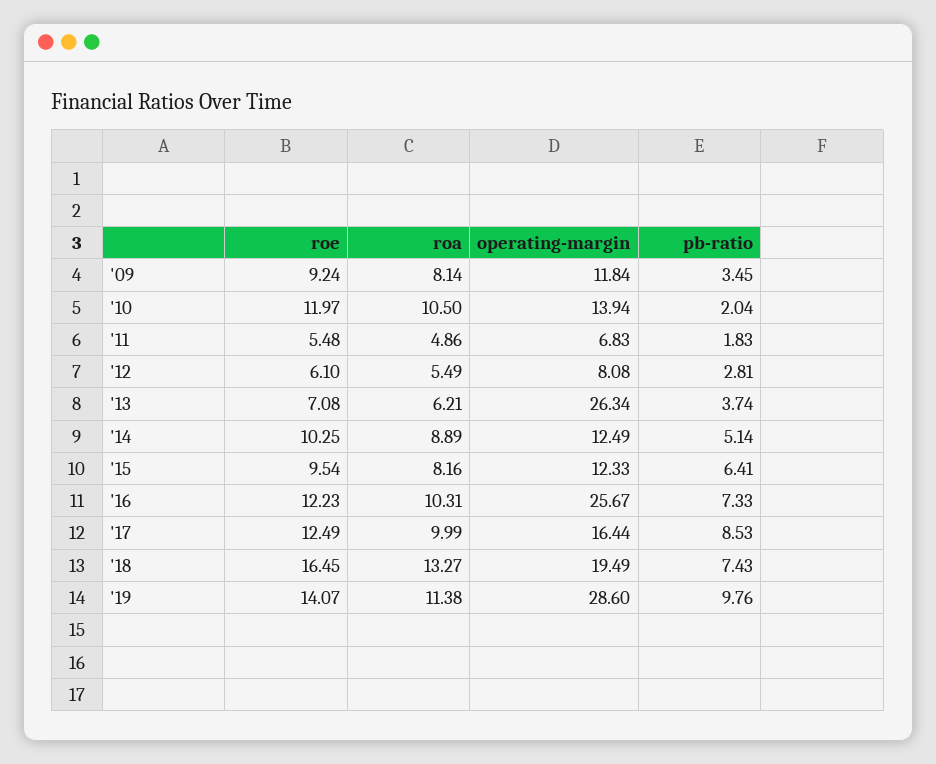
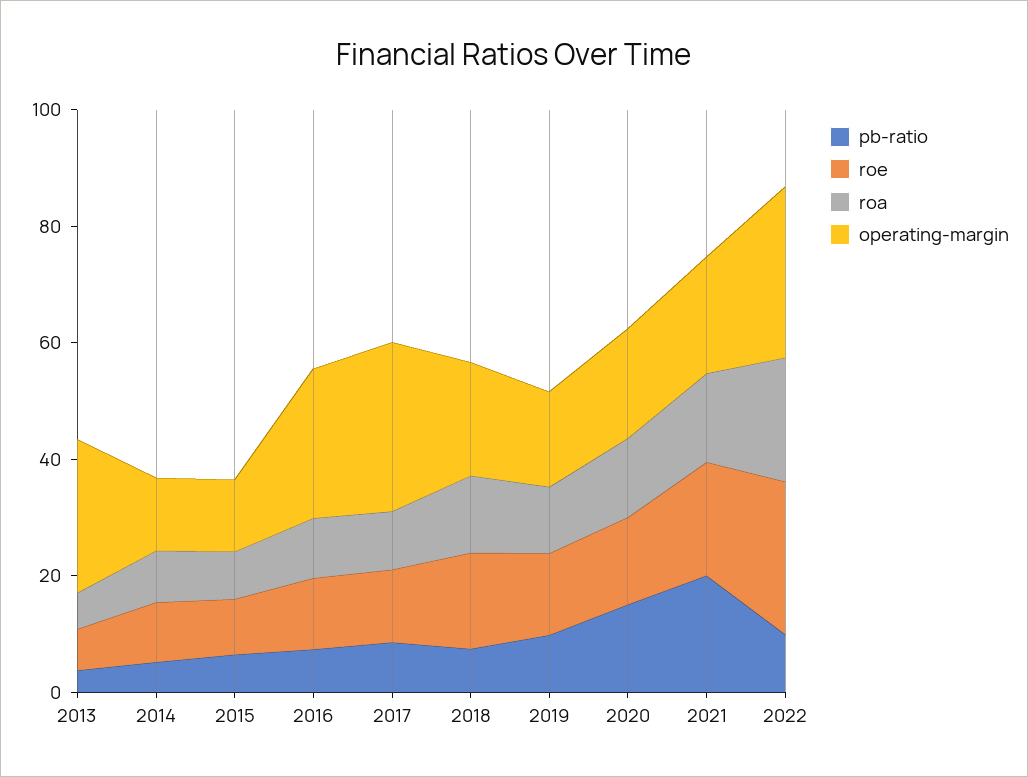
roe, '09: 9.24 -> none
roa, '09: 8.14 -> none
operating-margin, '09: 11.84 -> none
pb-ratio, '09: 3.45 -> none
roe, '10: 11.97 -> none
roa, '10: 10.5 -> none
operating-margin, '10: 13.94 -> none
pb-ratio, '10: 2.04 -> none
roe, '11: 5.48 -> none
roa, '11: 4.86 -> none
operating-margin, '11: 6.83 -> none
pb-ratio, '11: 1.83 -> none
roe, '12: 6.1 -> none
roa, '12: 5.49 -> none
operating-margin, '12: 8.08 -> none
pb-ratio, '12: 2.81 -> none
operating-margin, '17: 16.44 -> 30
operating-margin, '19: 28.6 -> 15
pb-ratio, 2020: none -> 15
roe, 2020: none -> 15
roa, 2020: none -> 15
operating-margin, 2020: none -> 20
pb-ratio, 2021: none -> 20
roe, 2021: none -> 20
roa, 2021: none -> 15
operating-margin, 2021: none -> 20
pb-ratio, 2022: none -> 10
roe, 2022: none -> 25
roa, 2022: none -> 20
operating-margin, 2022: none -> 30

